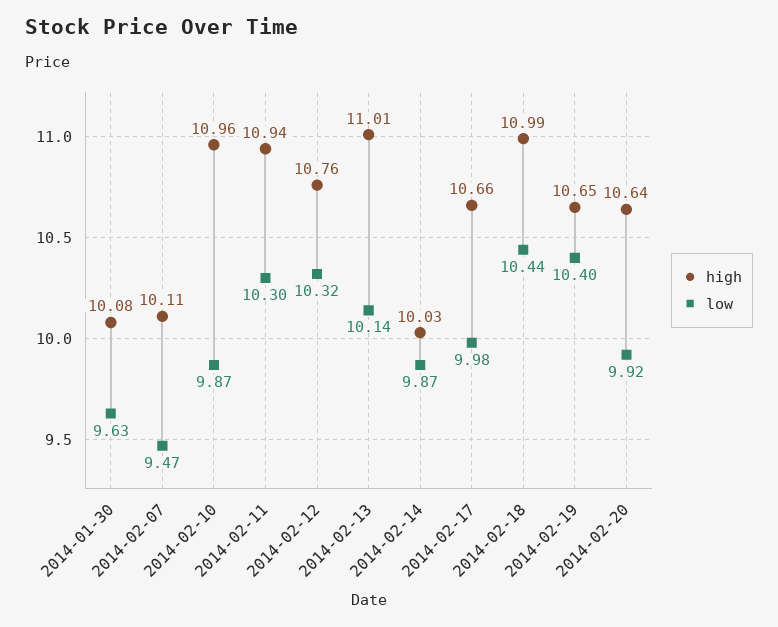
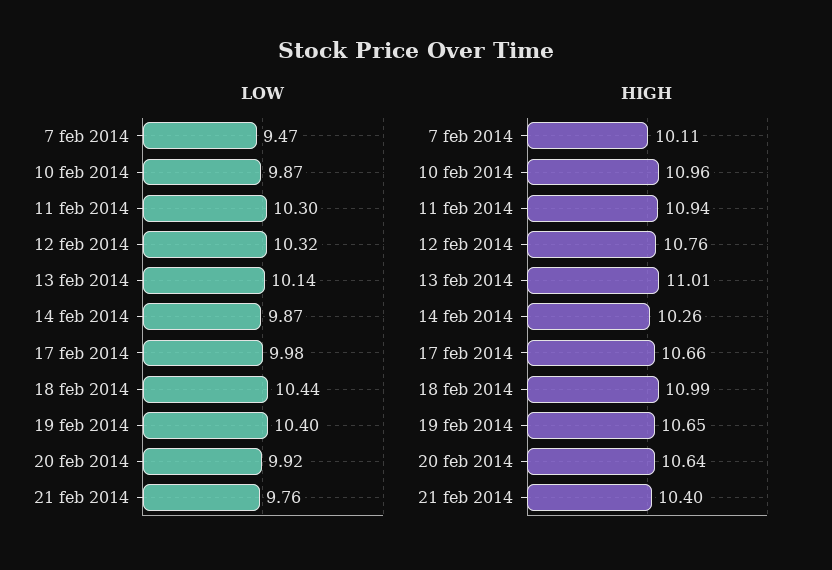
high, 2014-01-30: 10.08 -> none
low, 2014-01-30: 9.63 -> none
high, 2014-02-14: 10.03 -> 10.26
low, 21 feb 2014: none -> 9.76
high, 21 feb 2014: none -> 10.4

